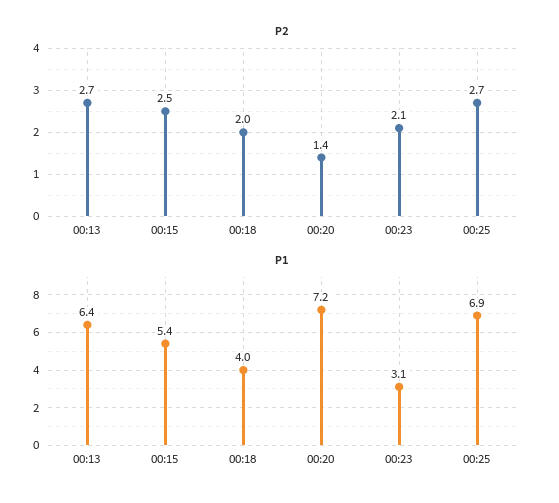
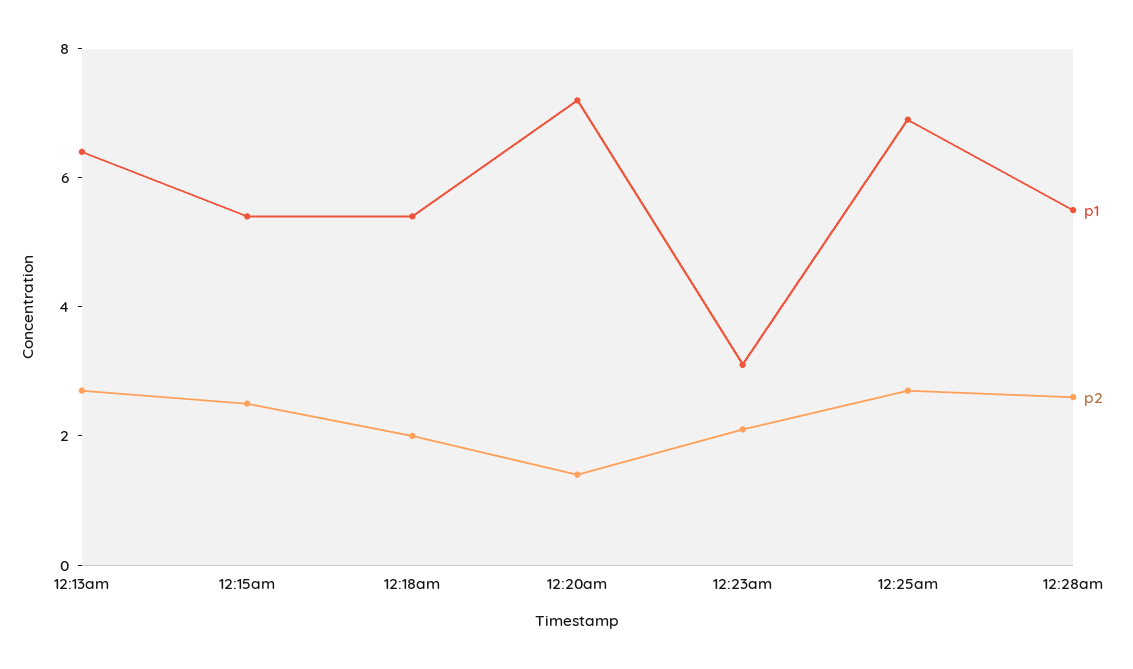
P1, 00:18: 4 -> 5.5
P1, 12:28am: none -> 5.5
P2, 12:28am: none -> 2.5

